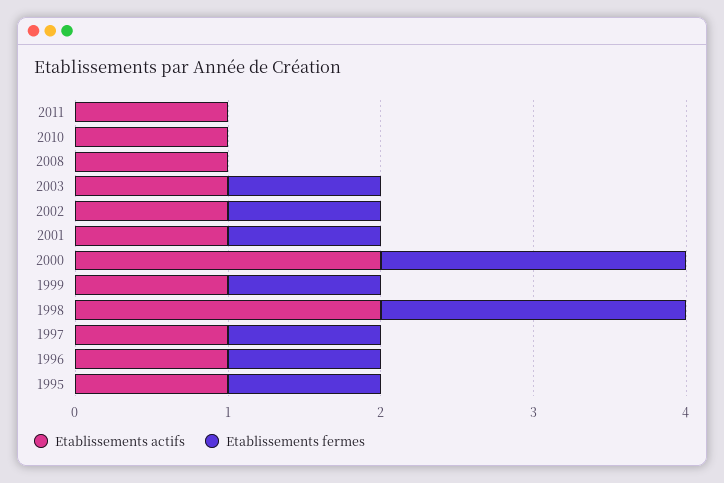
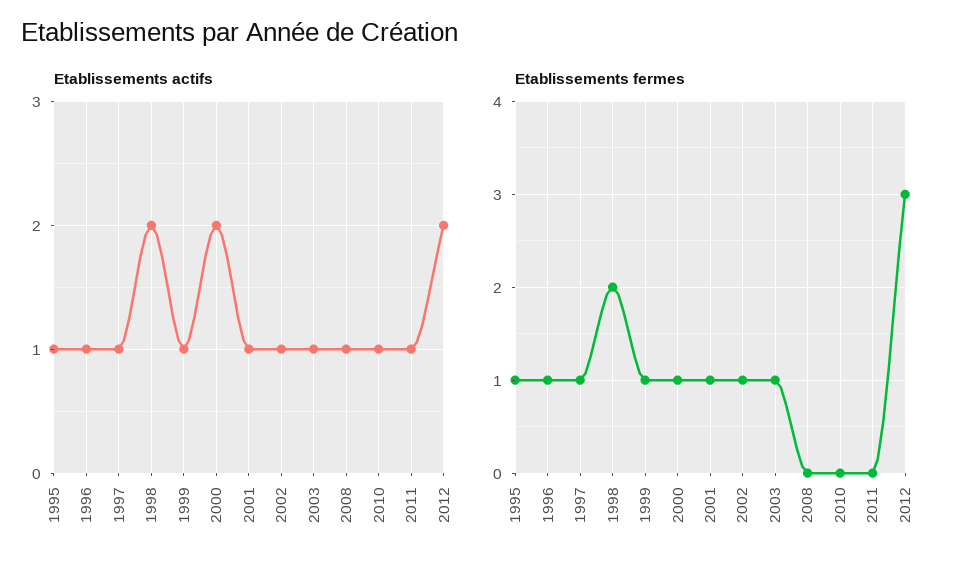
Etablissements fermes, 2000: 2 -> 1
Etablissements actifs, 2012: none -> 2
Etablissements fermes, 2012: none -> 3

